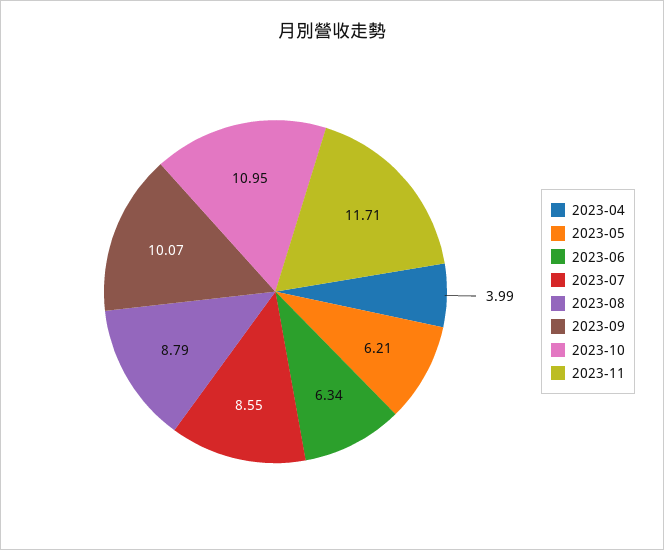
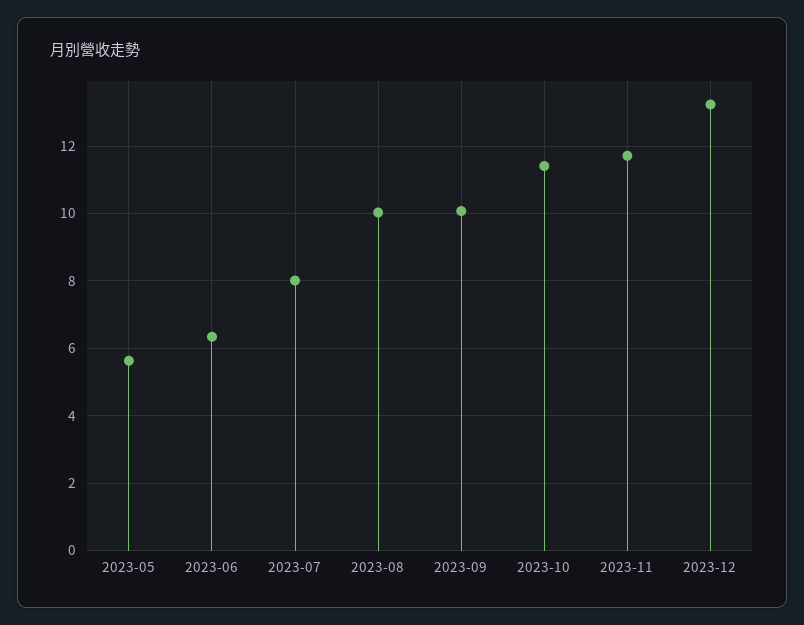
2023-04: 3.99 -> none
2023-05: 6.21 -> 5.6
2023-07: 8.55 -> 8
2023-08: 8.79 -> 10
2023-10: 10.95 -> 11.4
2023-12: none -> 13.2

